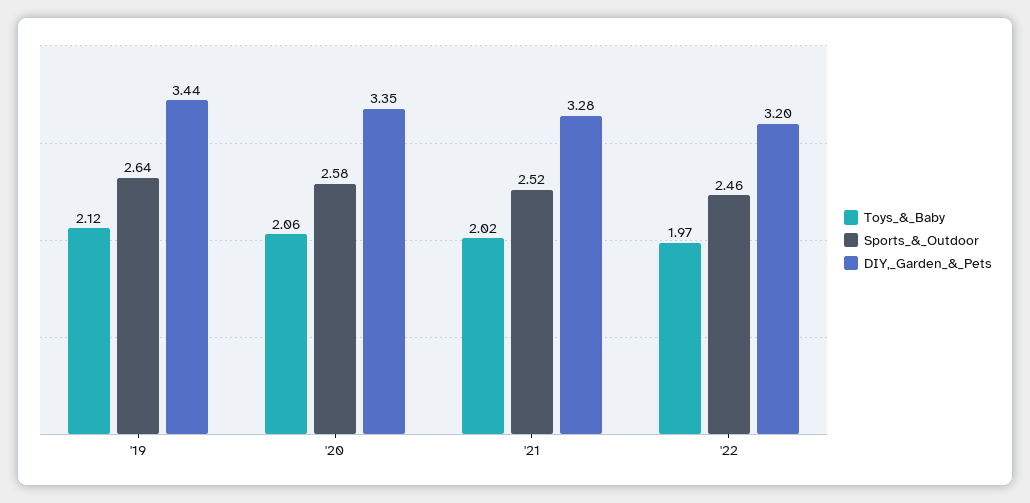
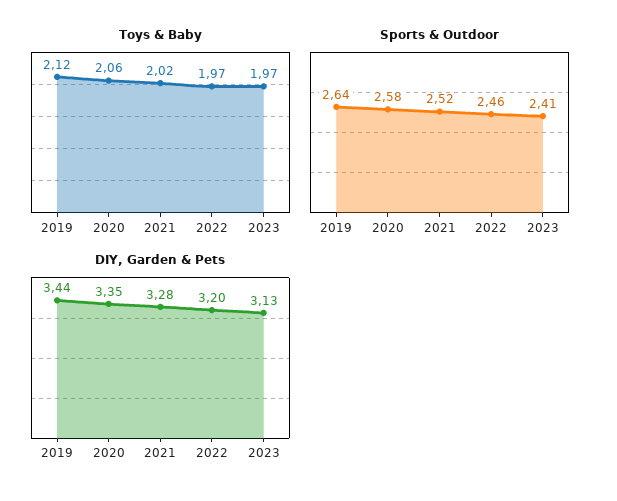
Toys_&_Baby, 2023: none -> 1.97
Sports_&_Outdoor, 2023: none -> 2.41
DIY,_Garden_&_Pets, 2023: none -> 3.13

